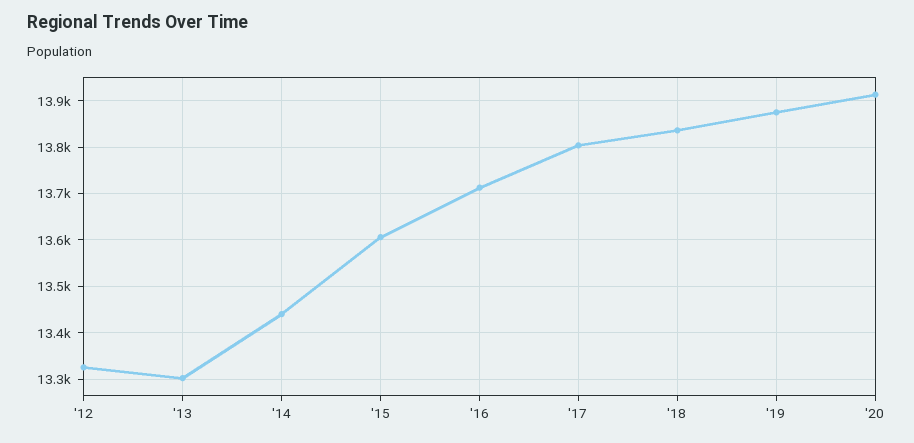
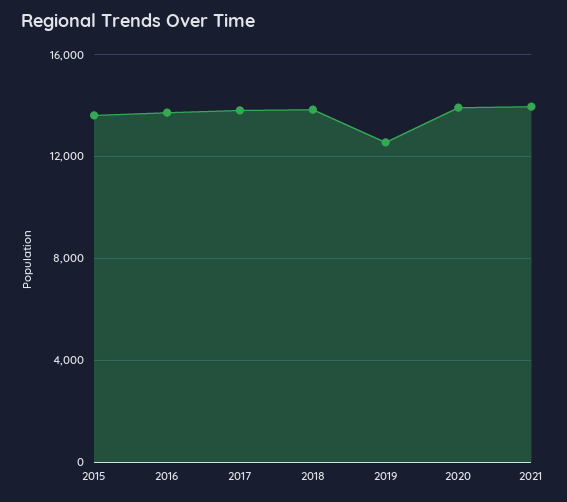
'12: 13320 -> none
'13: 13300 -> none
'14: 13440 -> none
'19: 13880 -> 12500
2021: none -> 14000

